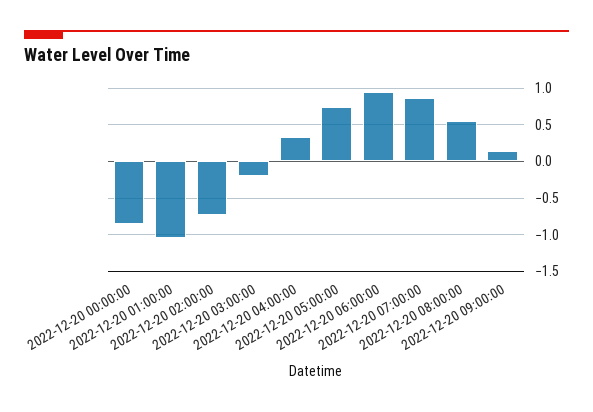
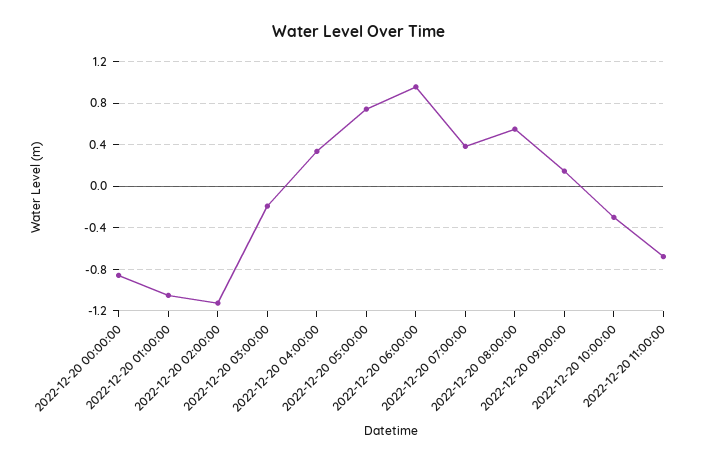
2022-12-20 02:00:00: -0.7 -> -1.1
2022-12-20 07:00:00: 0.9 -> 0.4
2022-12-20 10:00:00: none -> -0.3
2022-12-20 11:00:00: none -> -0.7

